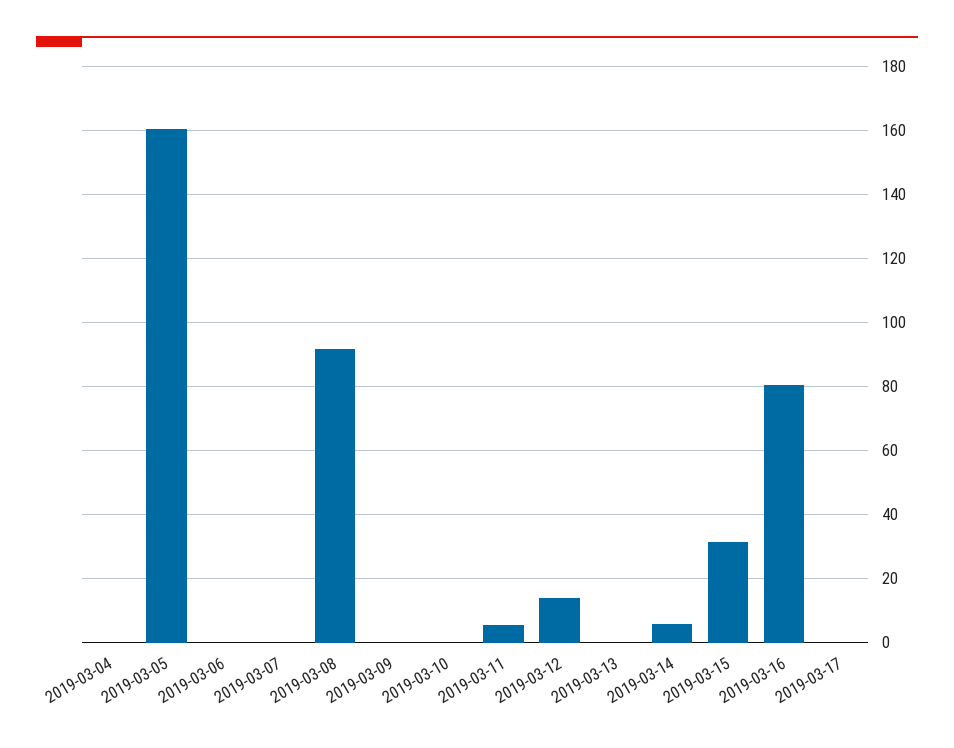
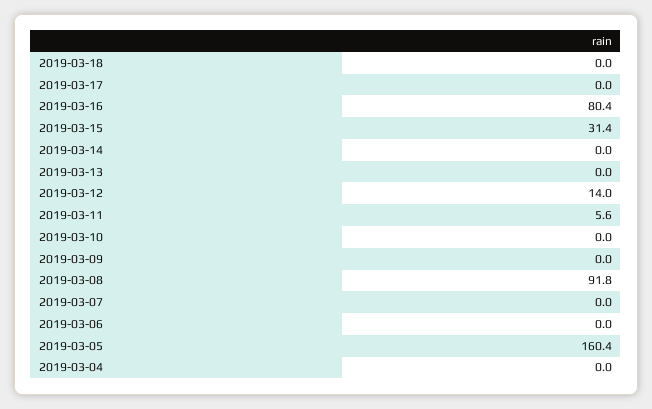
2019-03-14: 6 -> 0
2019-03-18: none -> 0

